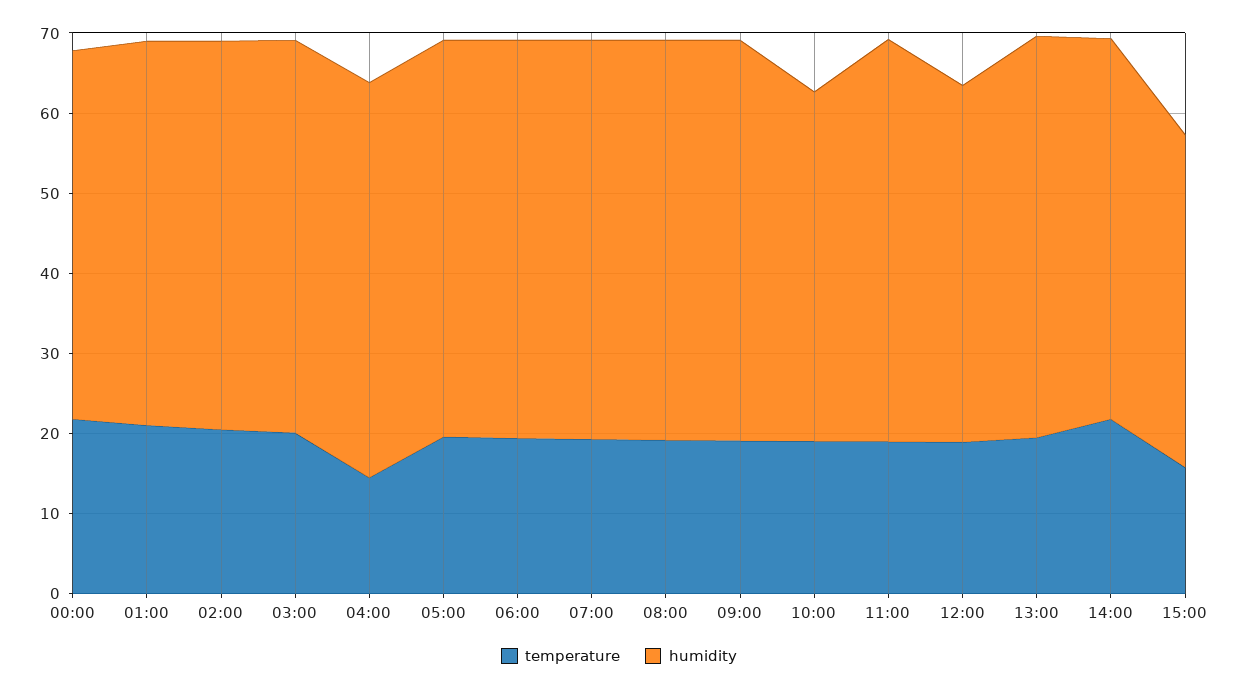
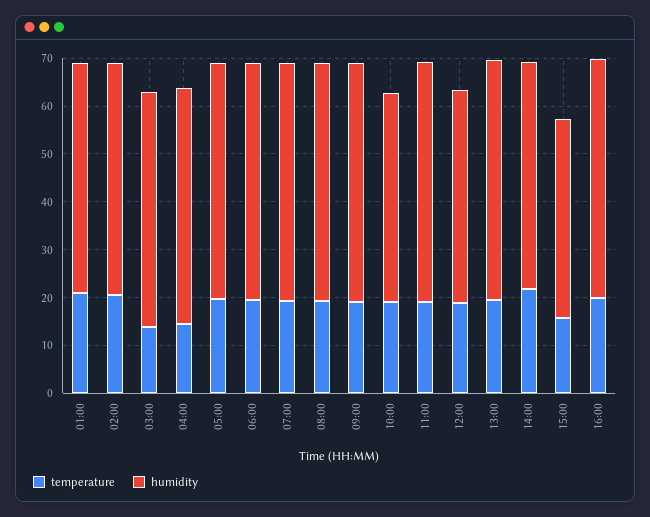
temperature, 00:00: 22 -> none
humidity, 00:00: 46 -> none
temperature, 03:00: 20 -> 14
temperature, 16:00: none -> 20
humidity, 16:00: none -> 50

